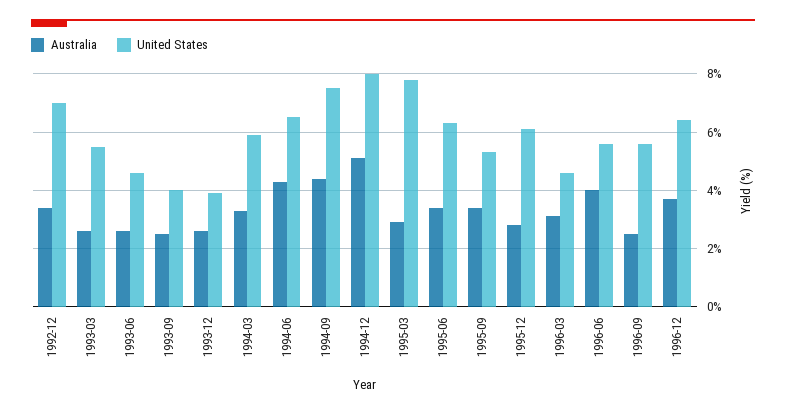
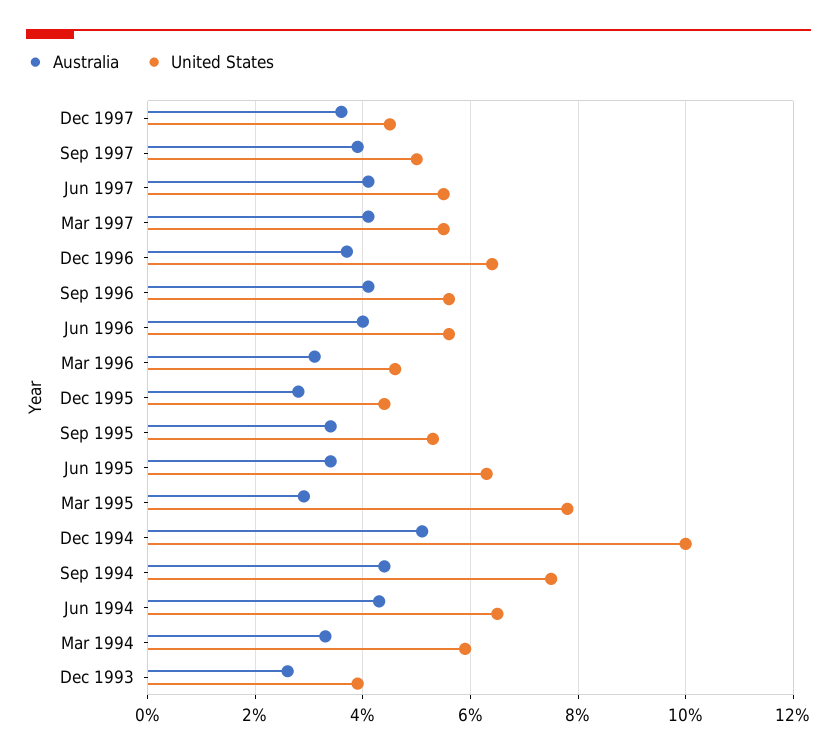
Australia, 1992-12: 3.5 -> none
United States, 1992-12: 7 -> none
Australia, 1993-03: 2.5 -> none
United States, 1993-03: 5.5 -> none
Australia, 1993-06: 2.5 -> none
United States, 1993-06: 4.5 -> none
Australia, 1993-09: 2.5 -> none
United States, 1993-09: 4 -> none
United States, 1994-12: 8 -> 10
United States, 1995-12: 6 -> 4.5
Australia, 1996-09: 2.5 -> 4
Australia, Dec 1997: none -> 3.5
United States, Dec 1997: none -> 4.5
Australia, Sep 1997: none -> 4
United States, Sep 1997: none -> 5
Australia, Jun 1997: none -> 4
United States, Jun 1997: none -> 5.5
Australia, Mar 1997: none -> 4
United States, Mar 1997: none -> 5.5

